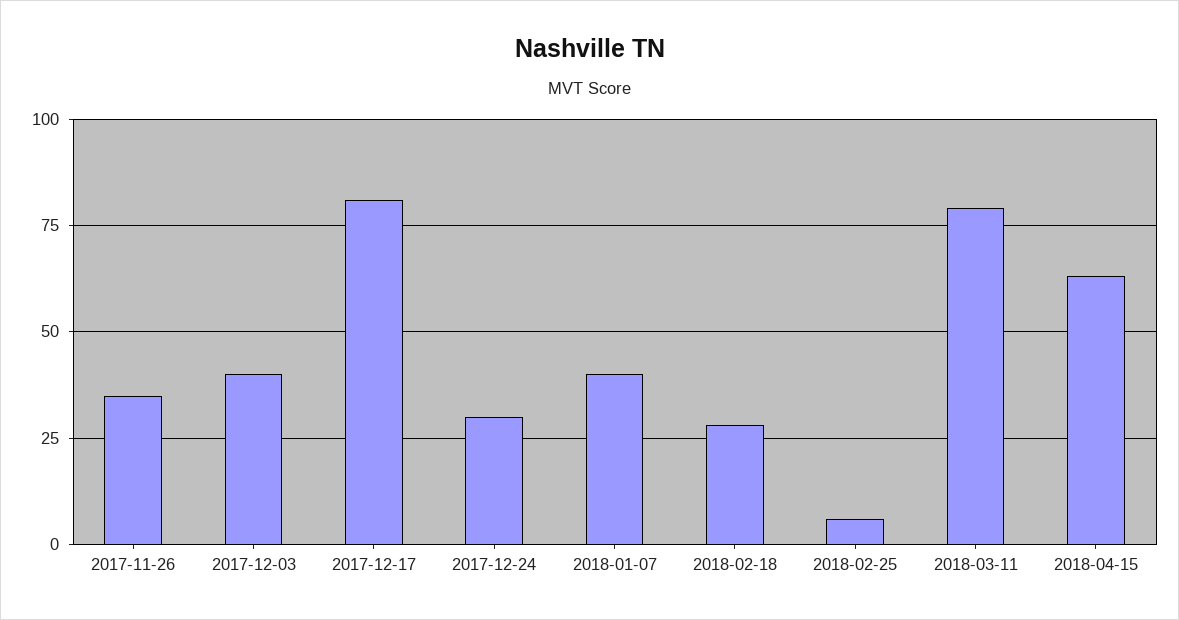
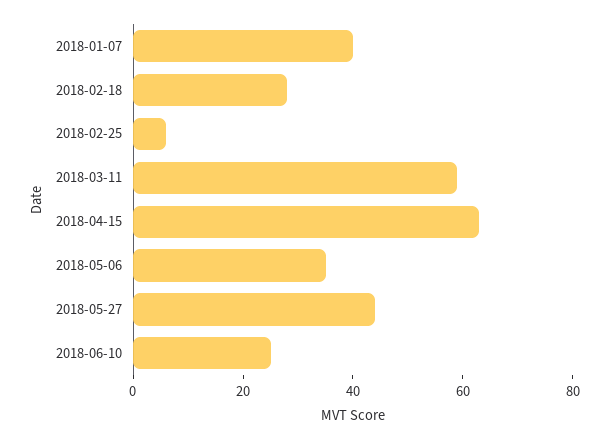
2017-11-26: 35 -> none
2017-12-03: 40 -> none
2017-12-17: 80 -> none
2017-12-24: 30 -> none
2018-03-11: 80 -> 60
2018-05-06: none -> 35
2018-05-27: none -> 45
2018-06-10: none -> 25

